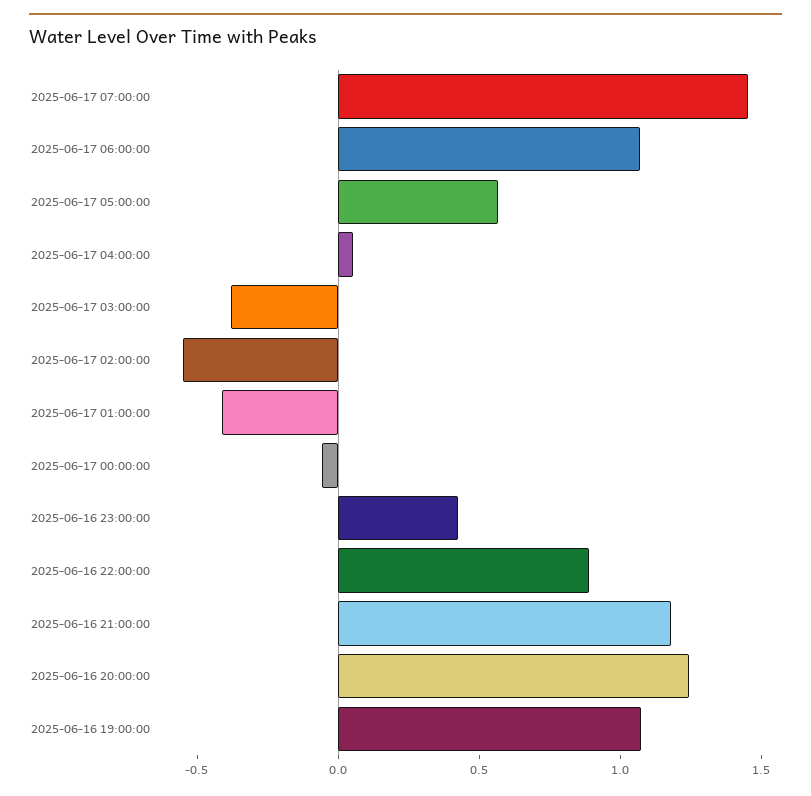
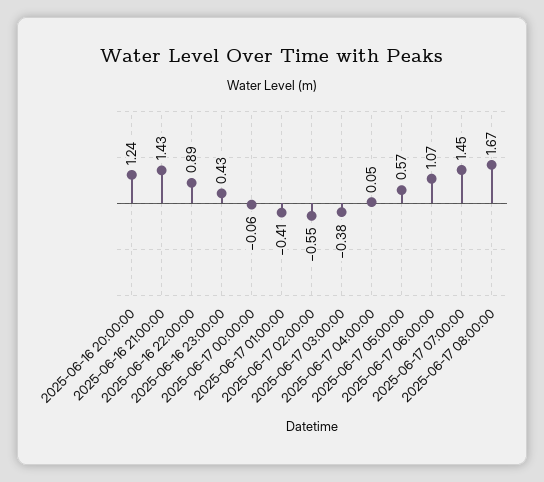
2025-06-16 21:00:00: 1.2 -> 1.43
2025-06-16 19:00:00: 1.1 -> none
2025-06-17 08:00:00: none -> 1.67

